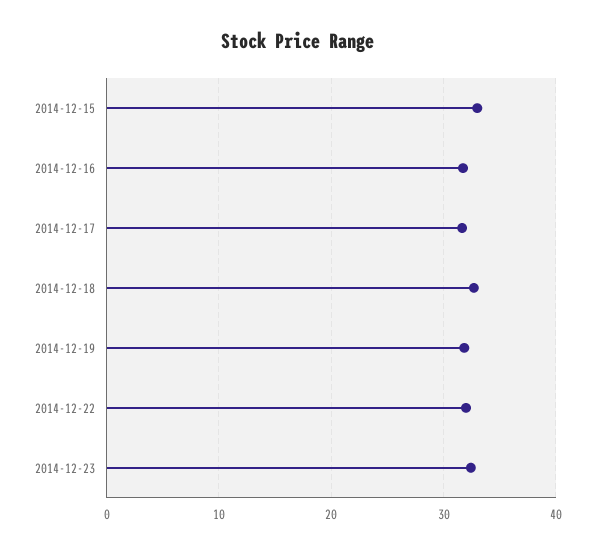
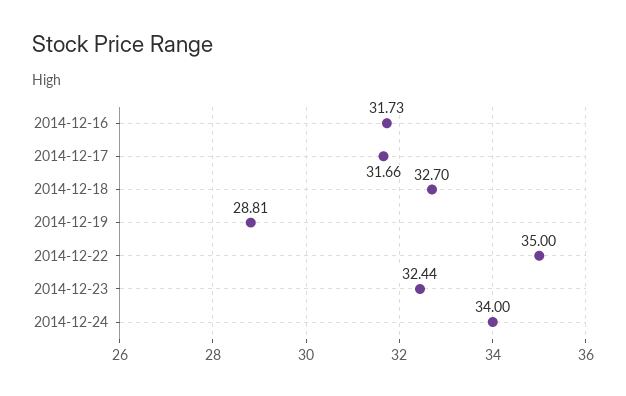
2014-12-15: 33 -> none
2014-12-19: 32 -> 28.81
2014-12-22: 32 -> 35
2014-12-24: none -> 34

